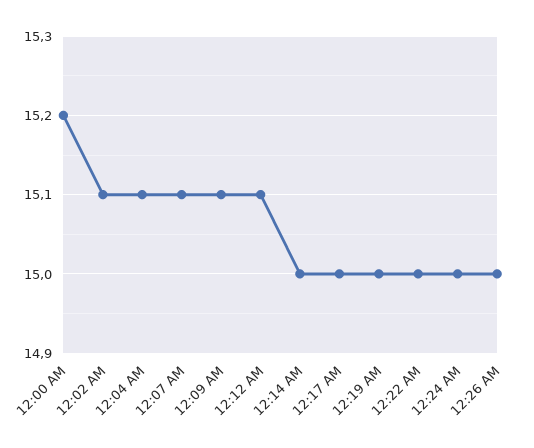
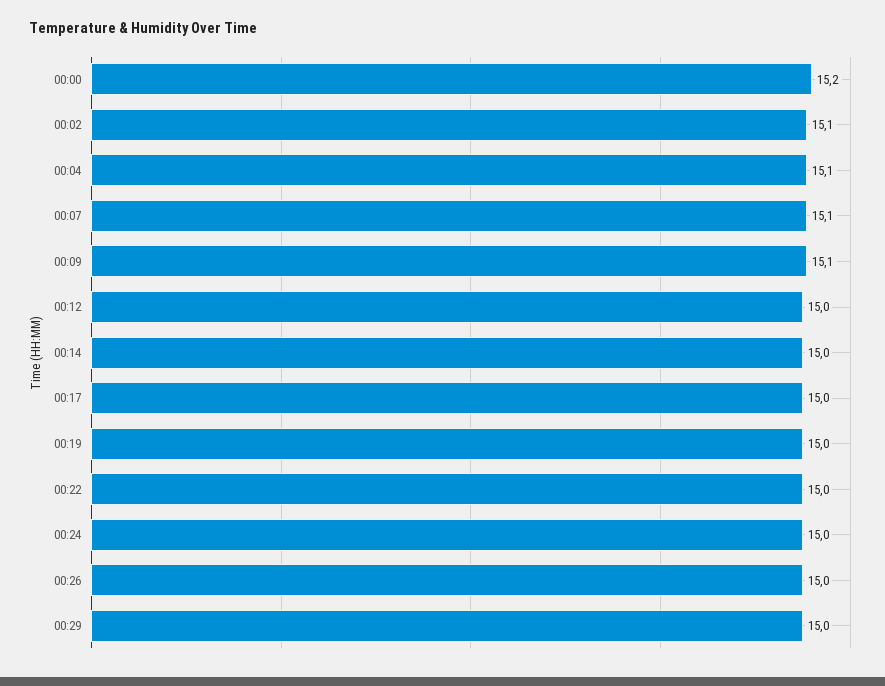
12:12 AM: 15.1 -> 15
00:29: none -> 15

